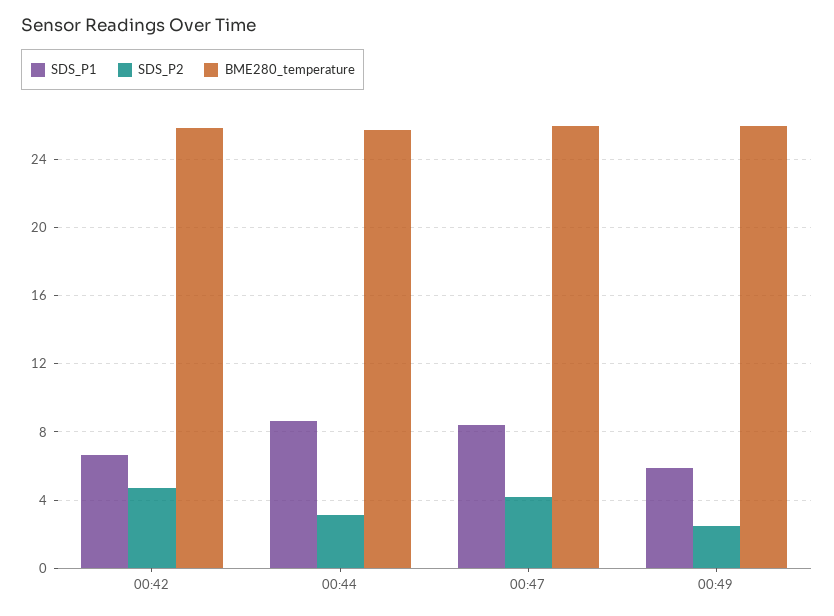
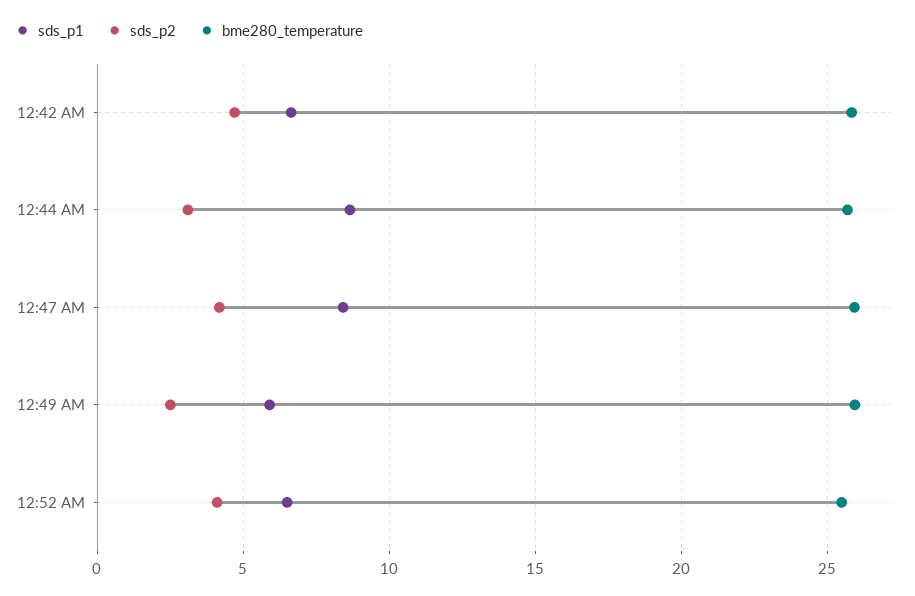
SDS_P1, 12:52 AM: none -> 6.5
SDS_P2, 12:52 AM: none -> 4
BME280_temperature, 12:52 AM: none -> 25.5

